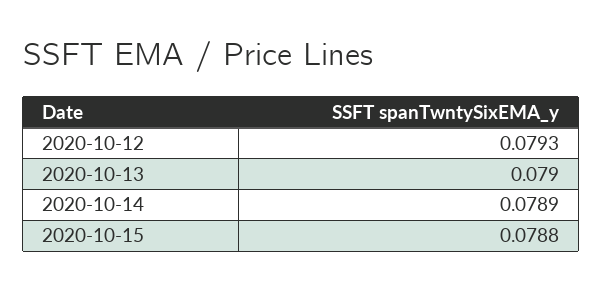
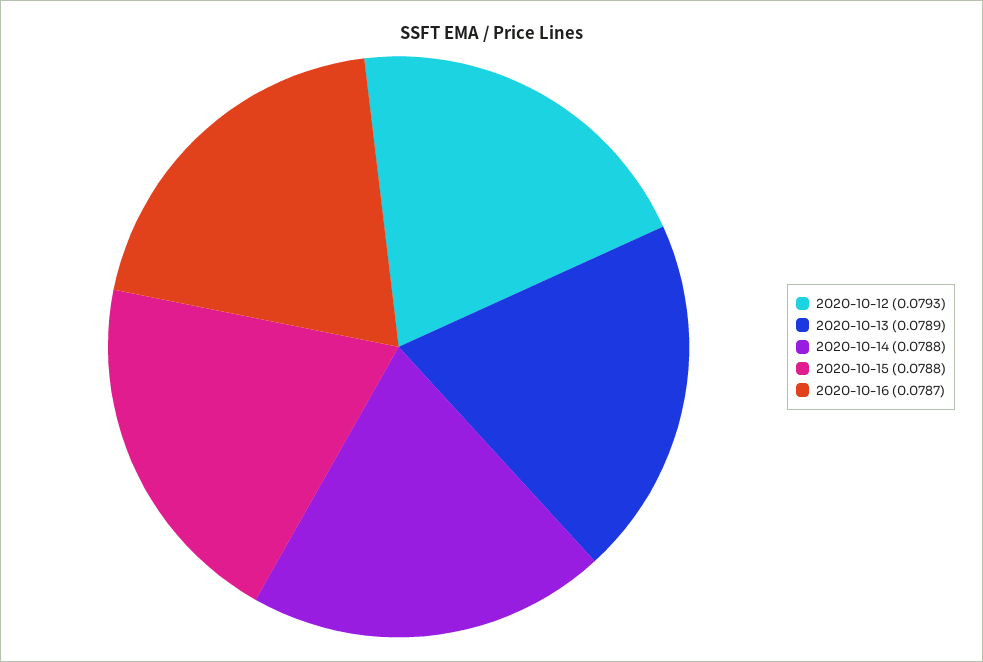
2020-10-13: 0.079 -> 0.0789
2020-10-14: 0.0789 -> 0.0788
2020-10-16: none -> 0.0787

